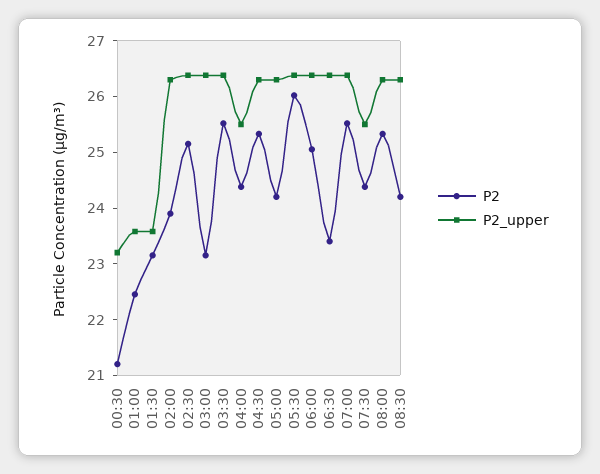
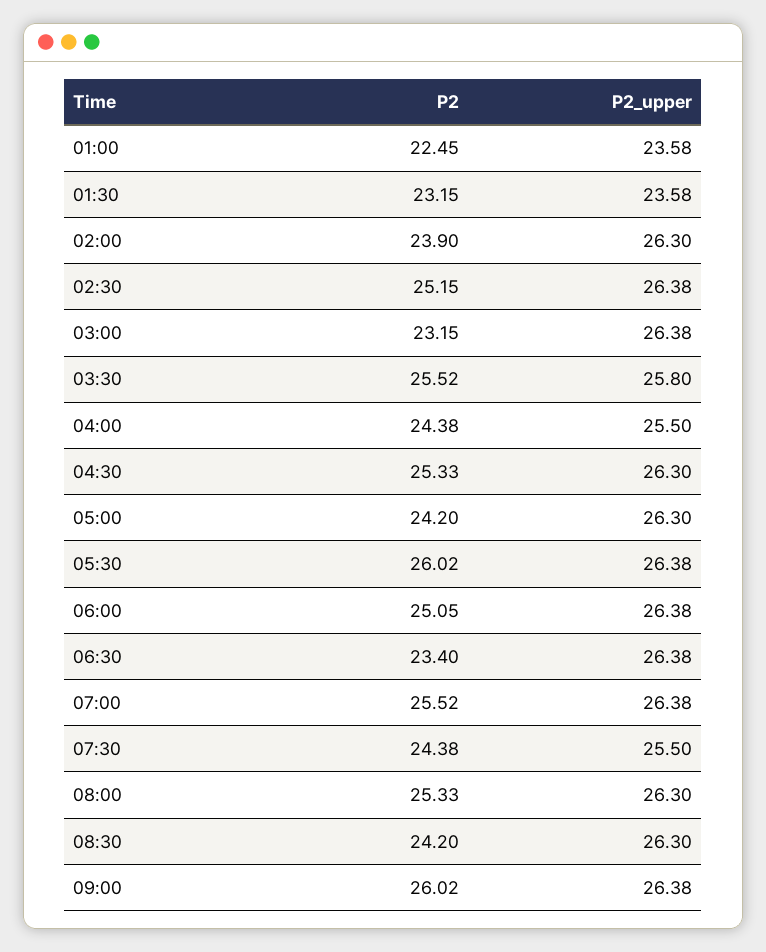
P2, 00:30: 21.2 -> none
P2_upper, 00:30: 23.2 -> none
P2_upper, 03:30: 26.4 -> 25.8
P2, 09:00: none -> 26.02
P2_upper, 09:00: none -> 26.38

